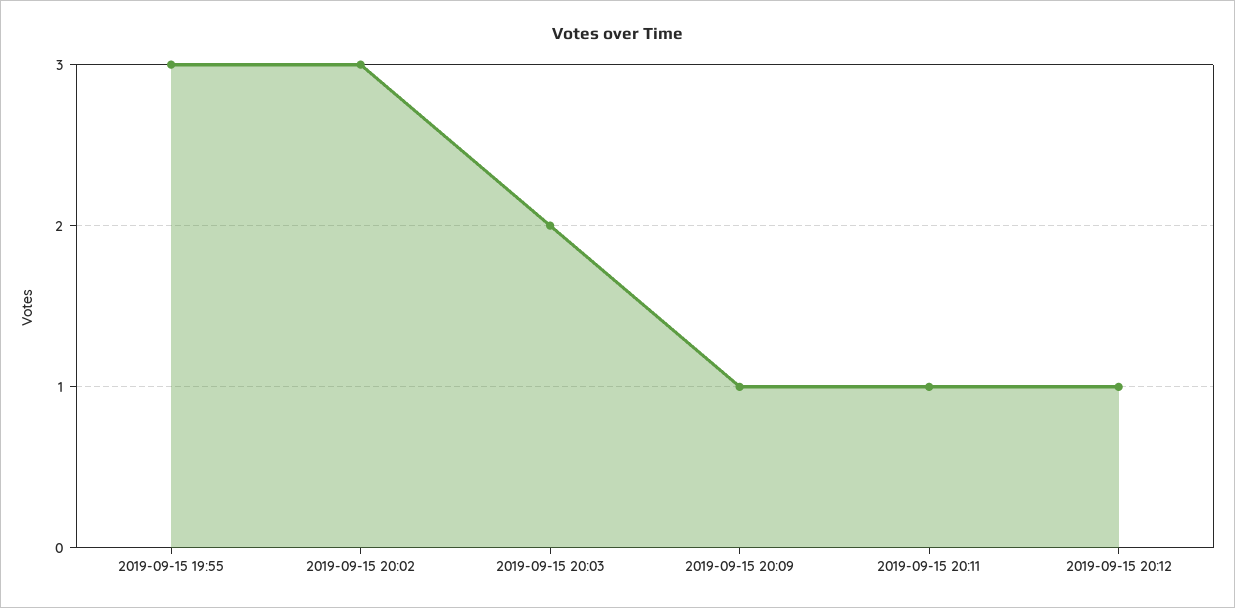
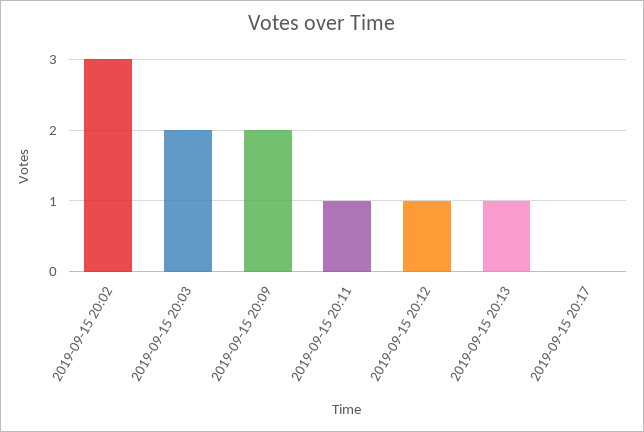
2019-09-15 19:55: 3 -> none
2019-09-15 20:09: 1 -> 2
2019-09-15 20:13: none -> 1
2019-09-15 20:17: none -> 0

